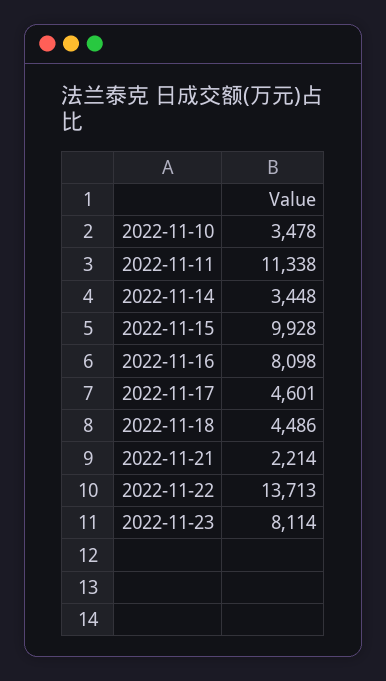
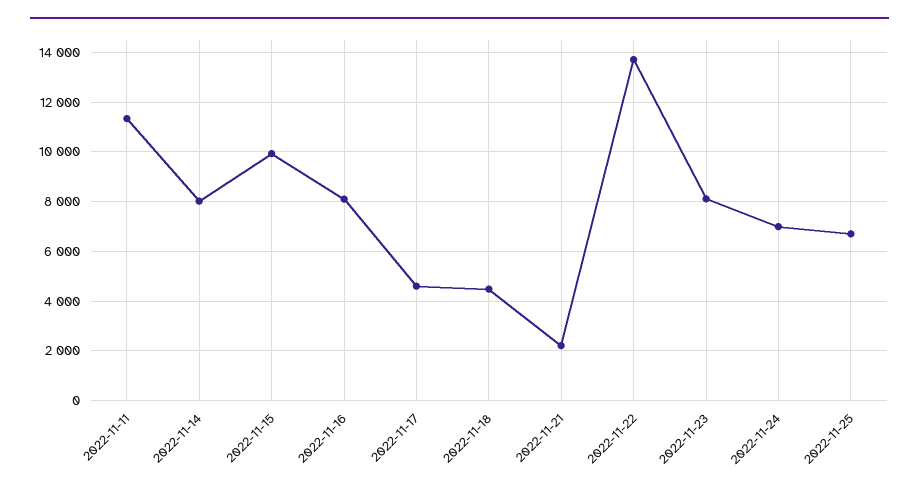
2022-11-10: 3478 -> none
2022-11-14: 3448 -> 8000
2022-11-24: none -> 7000
2022-11-25: none -> 6750

